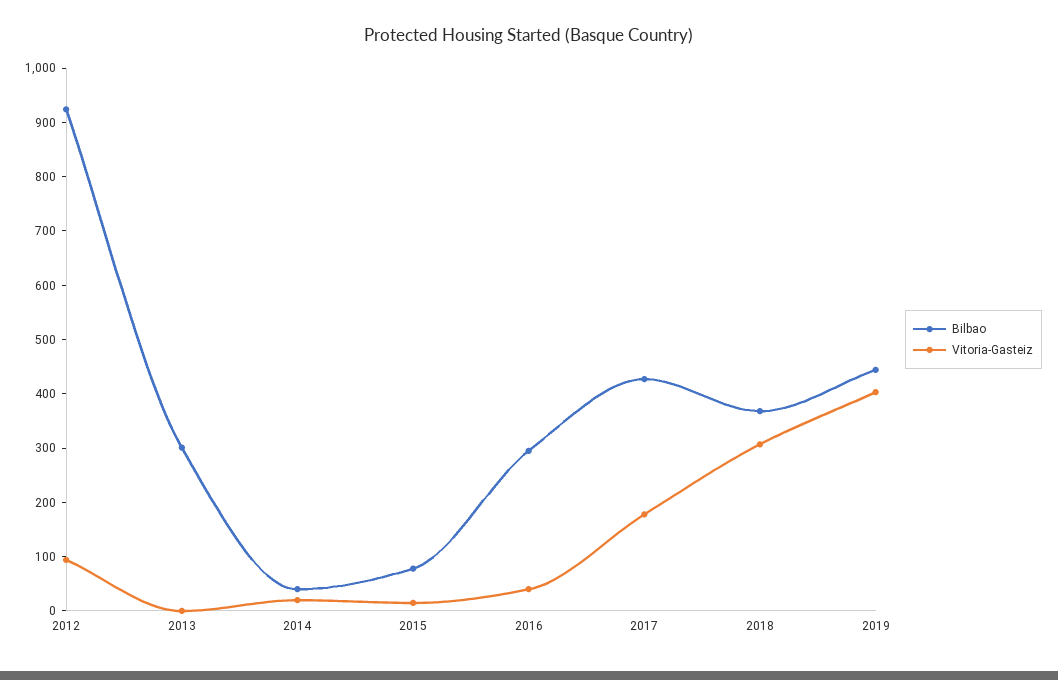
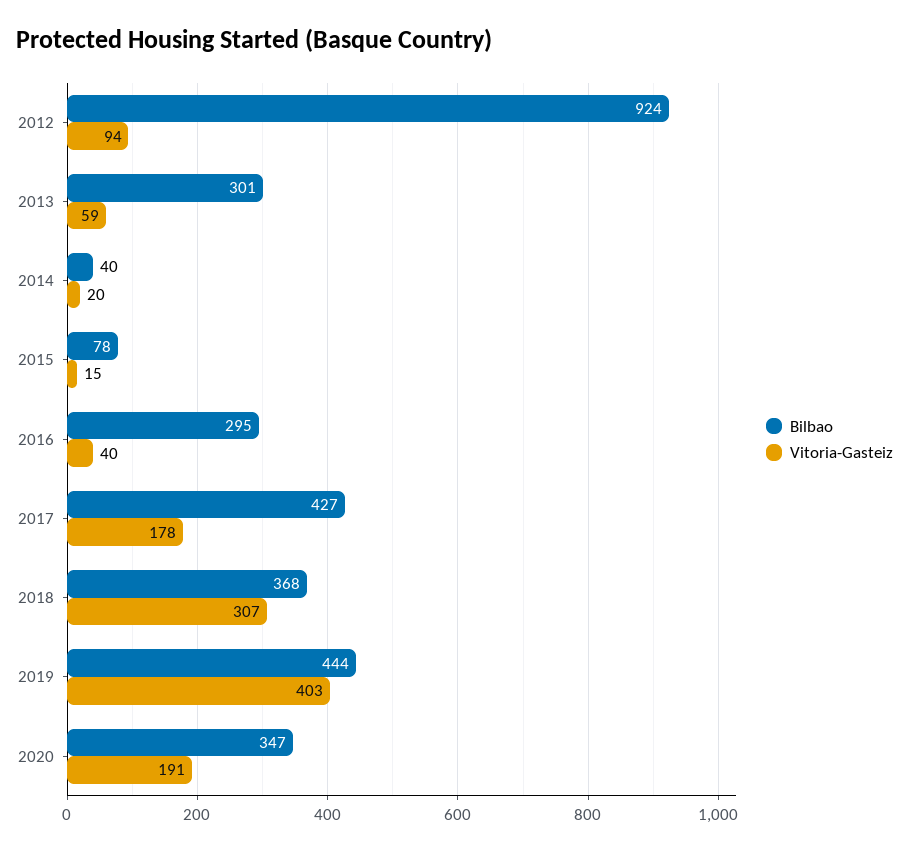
Vitoria-Gasteiz, 2013: 0 -> 59
Bilbao, 2020: none -> 347
Vitoria-Gasteiz, 2020: none -> 191

